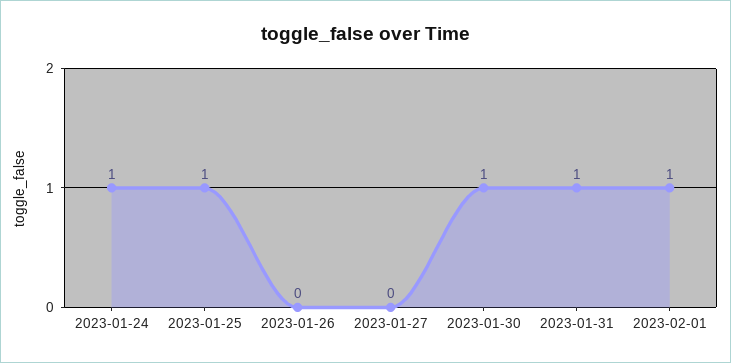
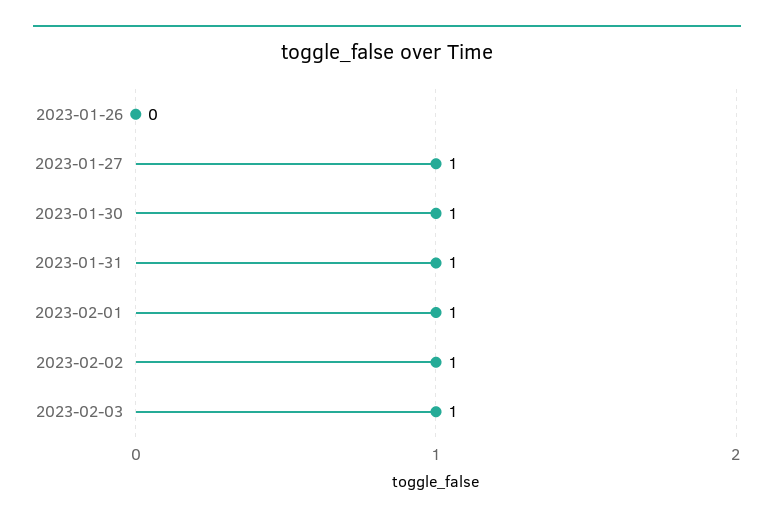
2023-01-24: 1 -> none
2023-01-25: 1 -> none
2023-01-27: 0 -> 1
2023-02-02: none -> 1
2023-02-03: none -> 1

